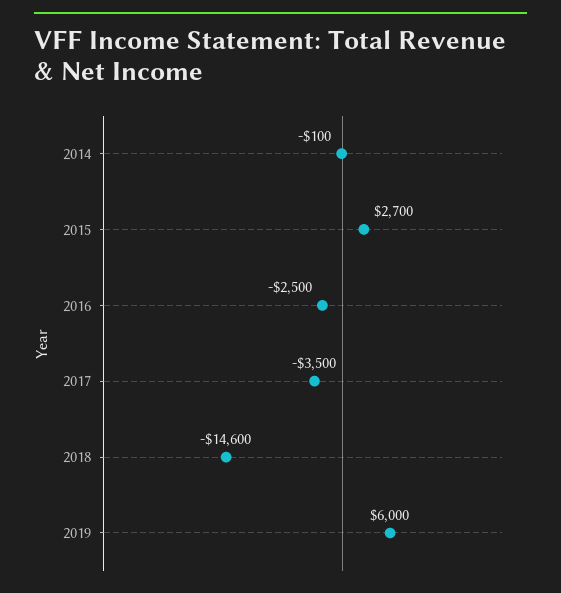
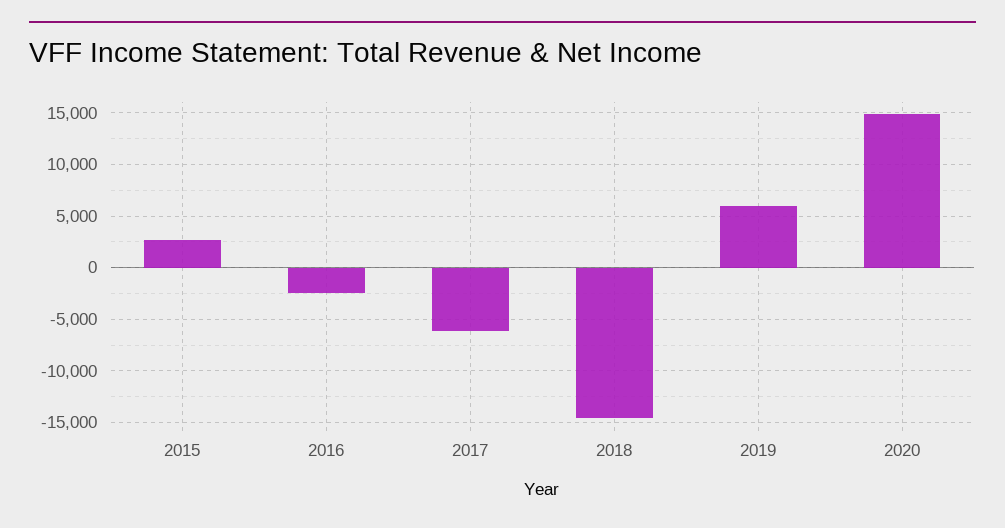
2014: -100 -> none
2017: -3500 -> -6000
2020: none -> 15000

